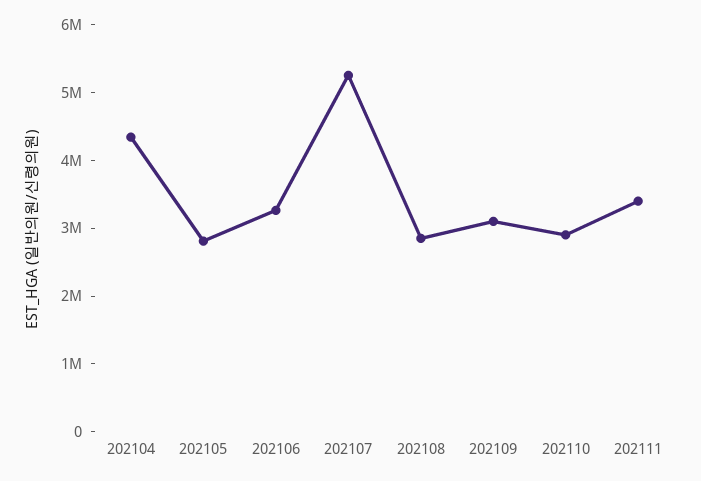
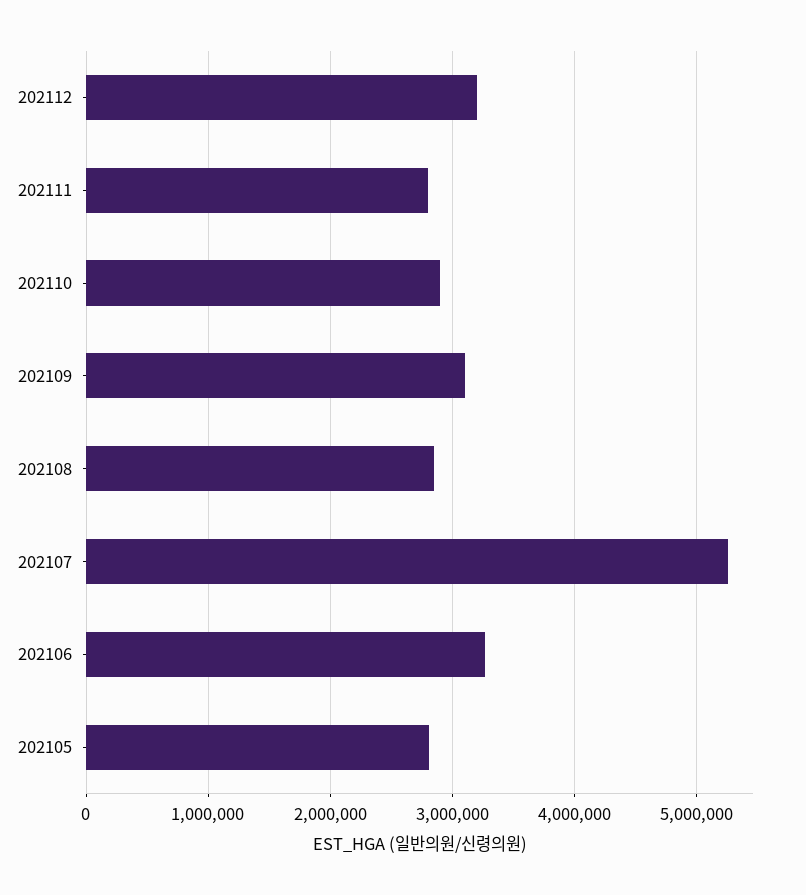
202104: 4400000 -> none
202111: 3400000 -> 2800000
202112: none -> 3200000

